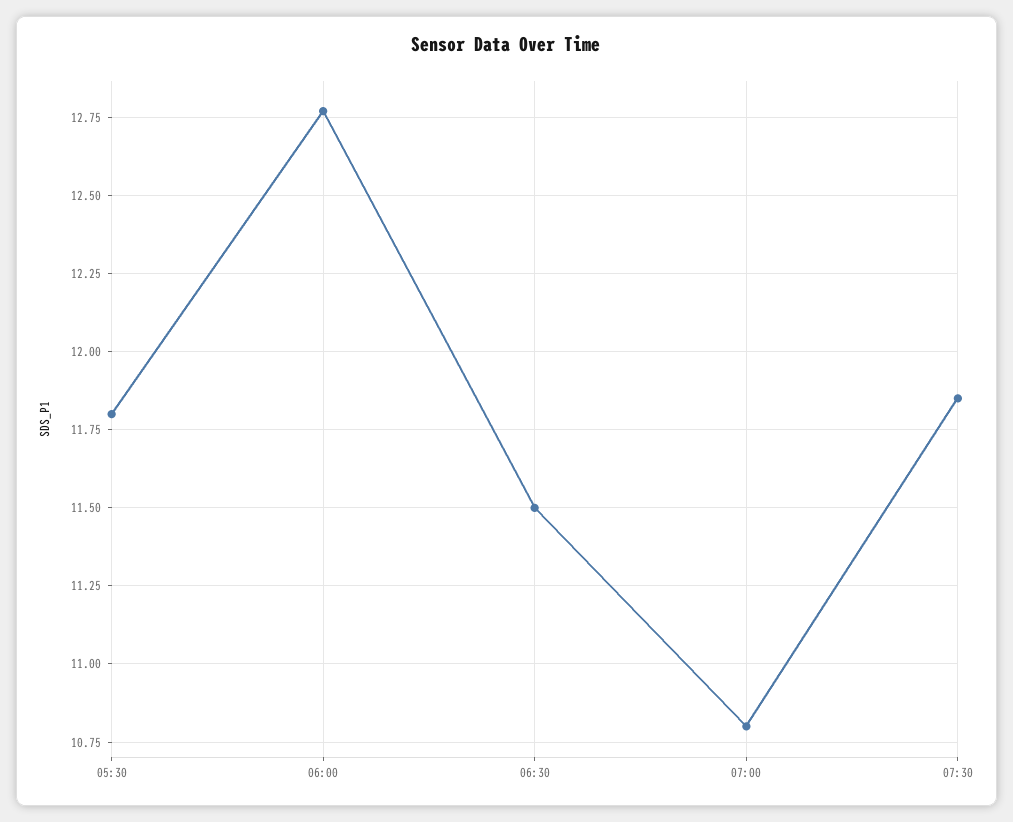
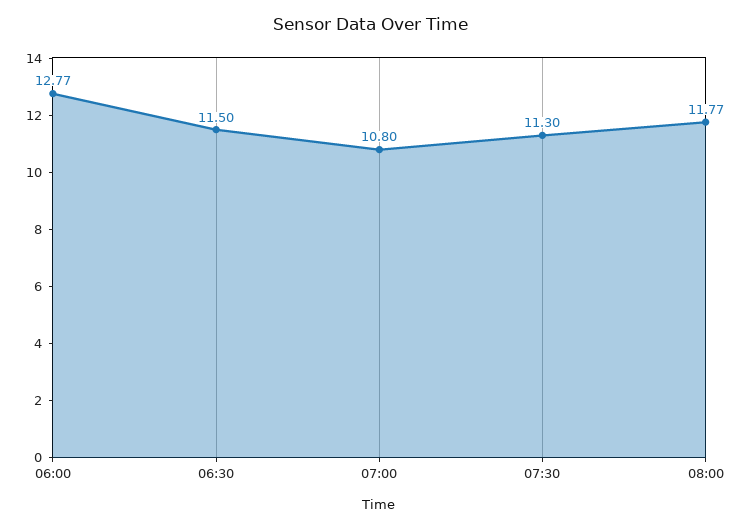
05:30: 11.8 -> none
07:30: 11.85 -> 11.3
08:00: none -> 11.77

